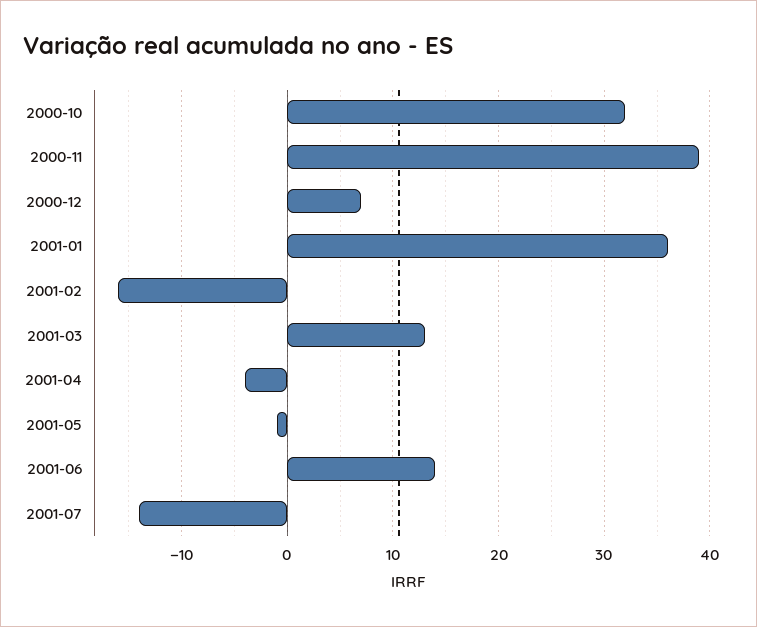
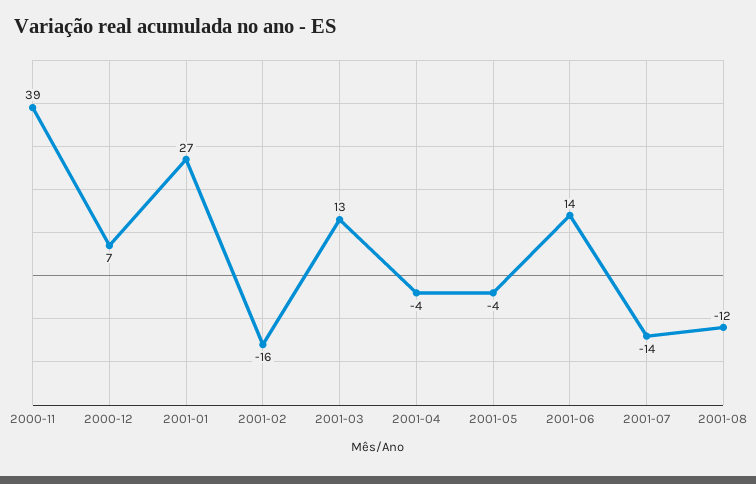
2000-10: 32 -> none
2001-01: 36 -> 27
2001-05: -1 -> -4
2001-08: none -> -12

